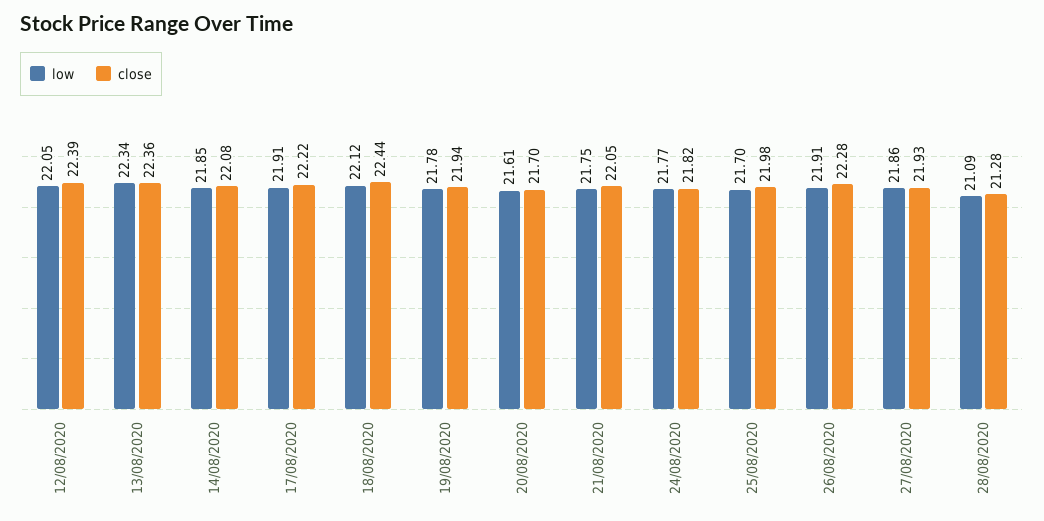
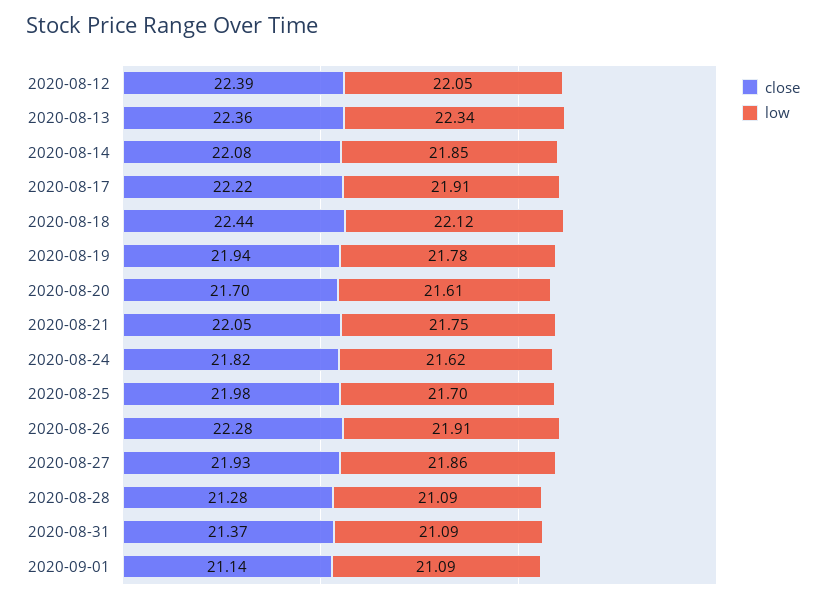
low, 24/08/2020: 21.77 -> 21.62
close, 2020-08-31: none -> 21.37
low, 2020-08-31: none -> 21.09
close, 2020-09-01: none -> 21.14
low, 2020-09-01: none -> 21.09

